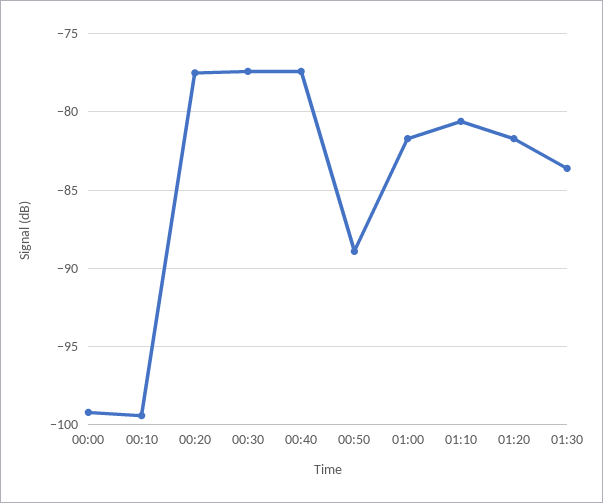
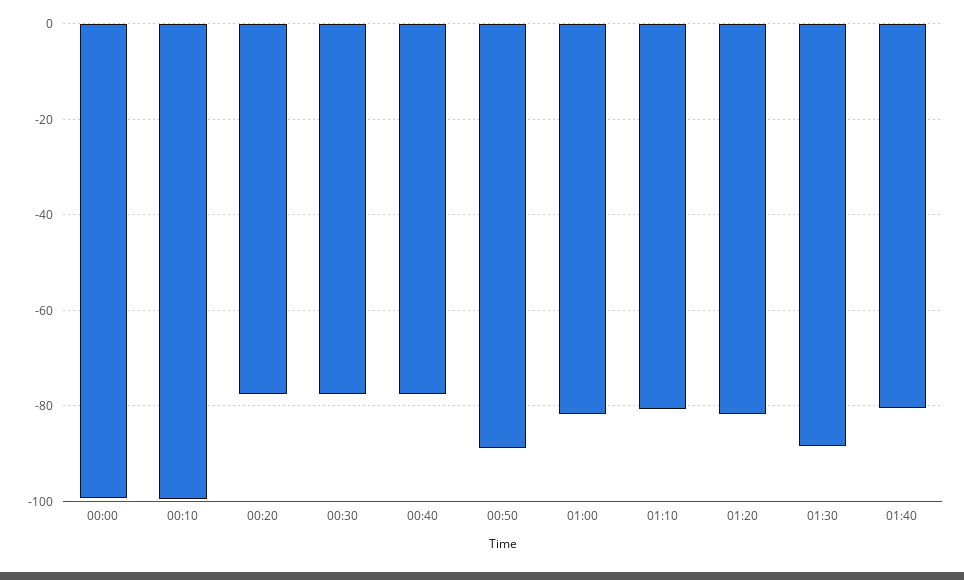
01:30: -83.5 -> -88
01:40: none -> -80

